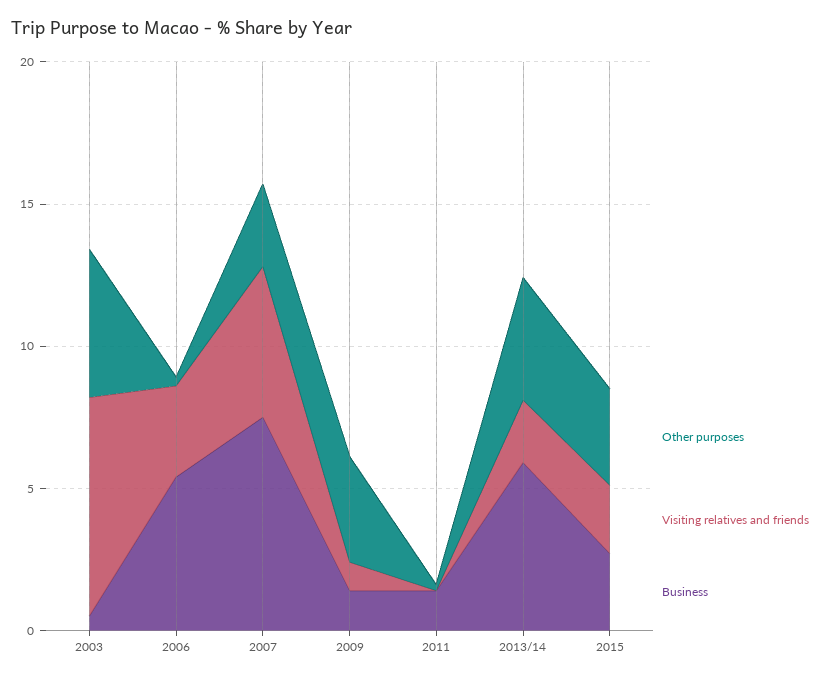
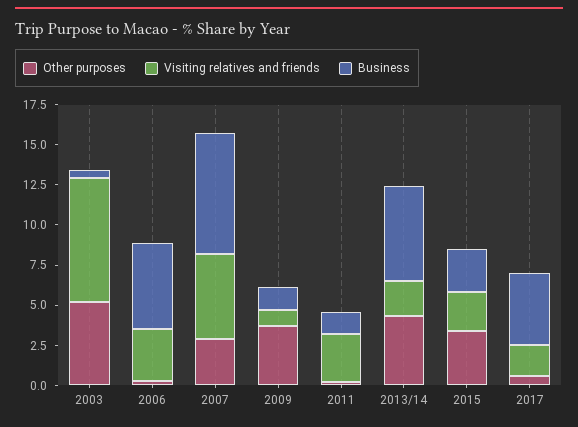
Visiting relatives and friends, 2011: 0 -> 3
Other purposes, 2017: none -> 0.5
Visiting relatives and friends, 2017: none -> 2
Business, 2017: none -> 4.5

